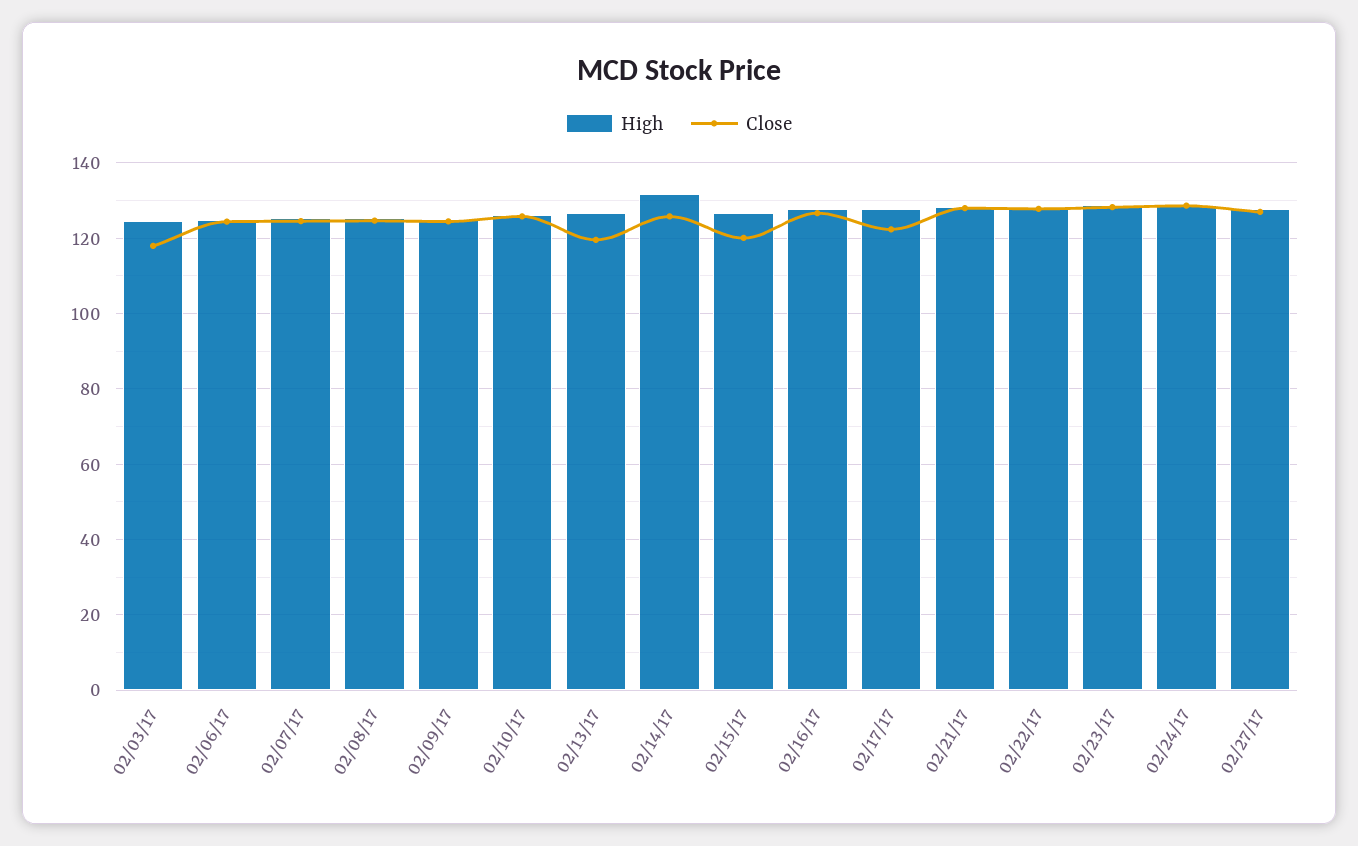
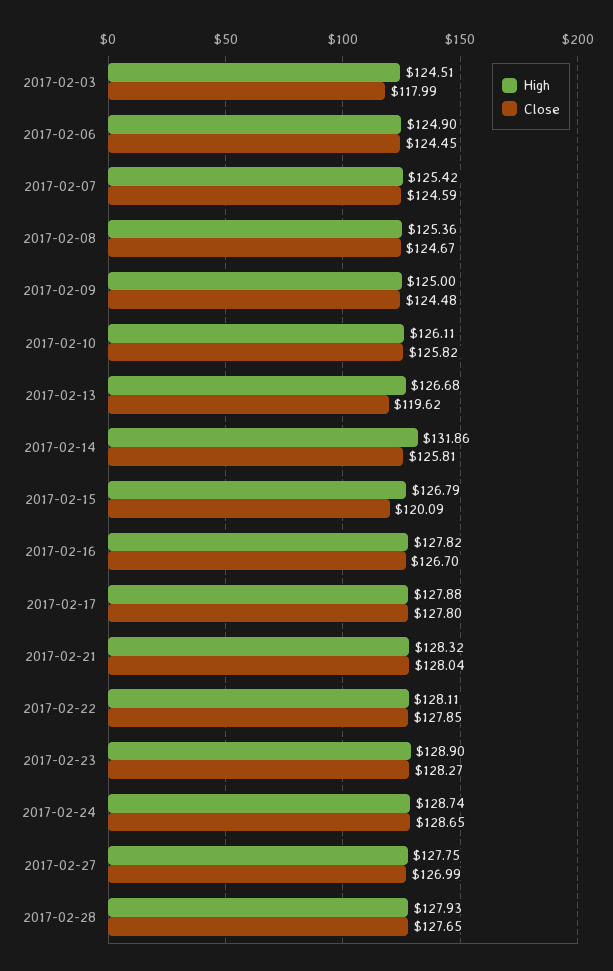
Close, 02/17/17: 122 -> 127.8
High, 2017-02-28: none -> 127.93
Close, 2017-02-28: none -> 127.65

